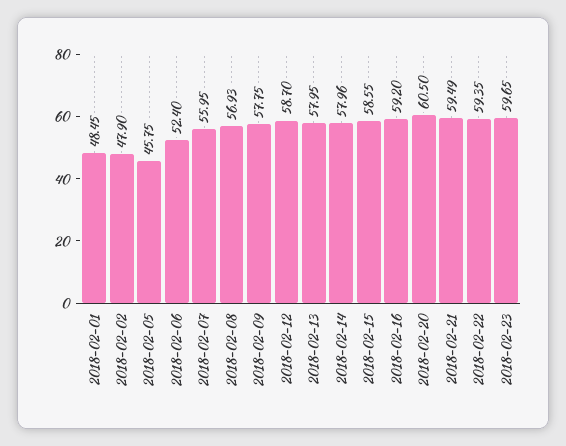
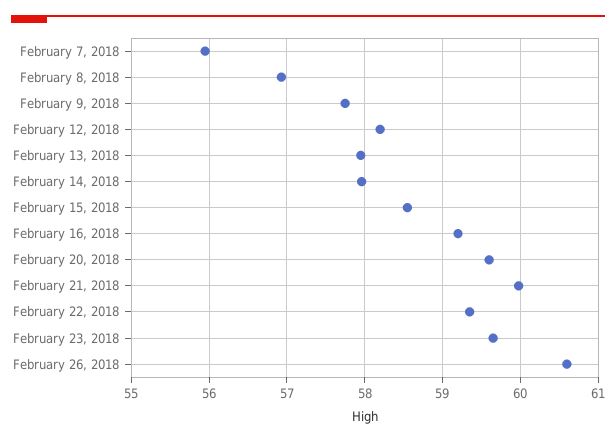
2018-02-01: 48.45 -> none
2018-02-02: 47.9 -> none
2018-02-05: 45.75 -> none
2018-02-06: 52.4 -> none
2018-02-12: 58.7 -> 58.2
2018-02-20: 60.5 -> 59.6
2018-02-21: 59.49 -> 60
February 26, 2018: none -> 60.6

